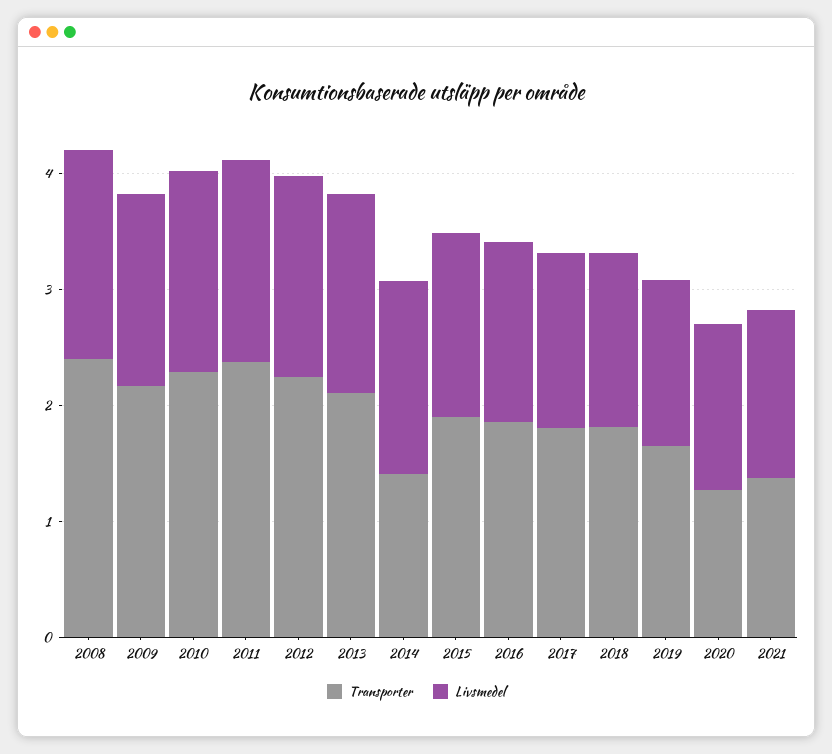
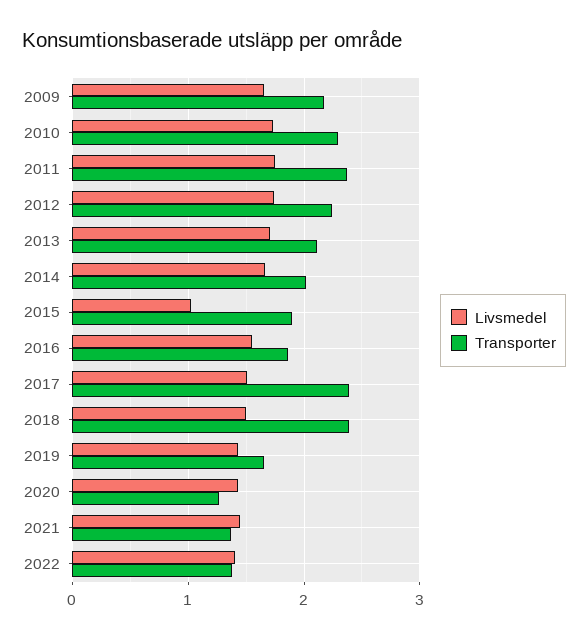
Transporter, 2008: 2.4 -> none
Livsmedel, 2008: 1.8 -> none
Transporter, 2014: 1.4 -> 2
Livsmedel, 2015: 1.6 -> 1
Transporter, 2017: 1.8 -> 2.4
Transporter, 2018: 1.8 -> 2.4
Livsmedel, 2022: none -> 1.4
Transporter, 2022: none -> 1.4

